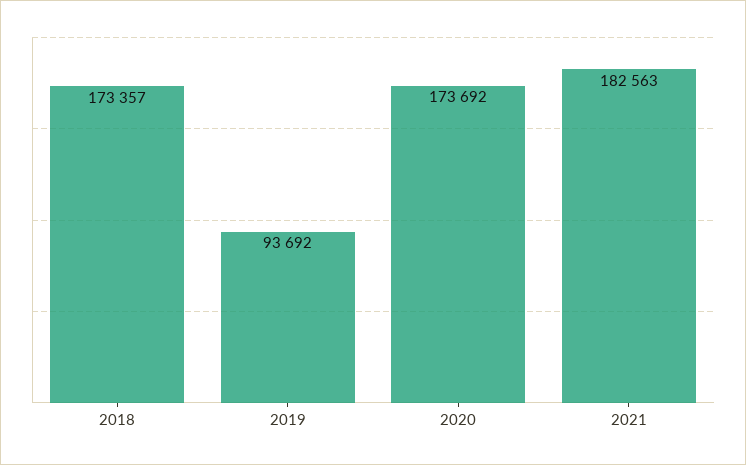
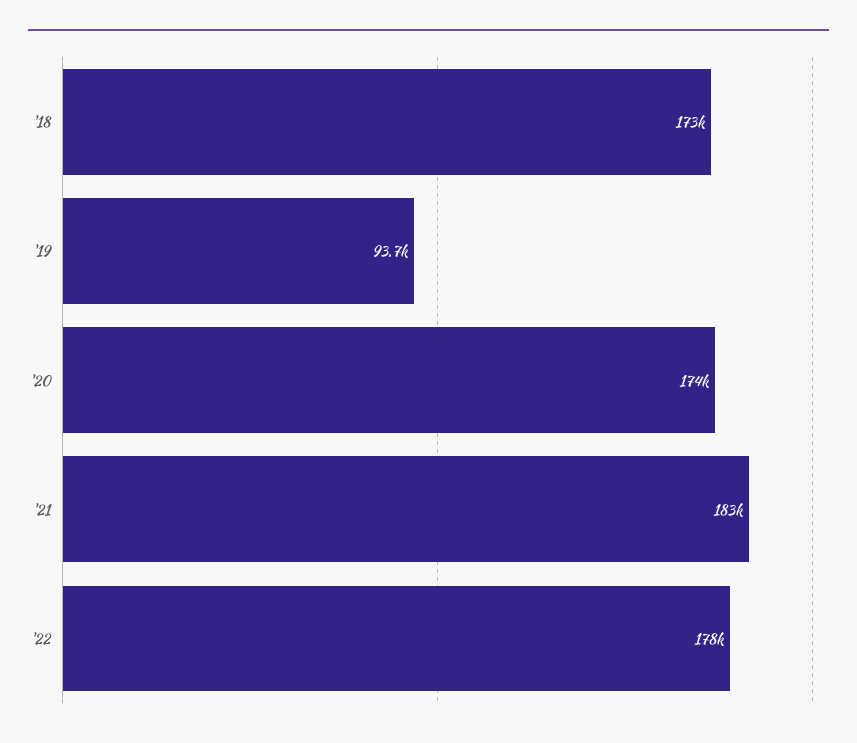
'22: none -> 178000

